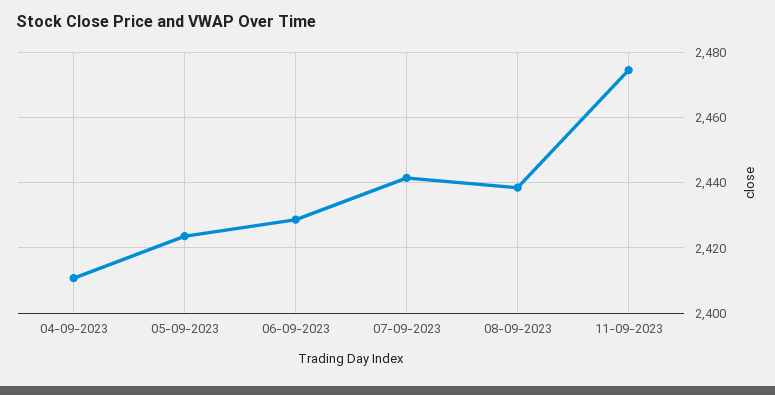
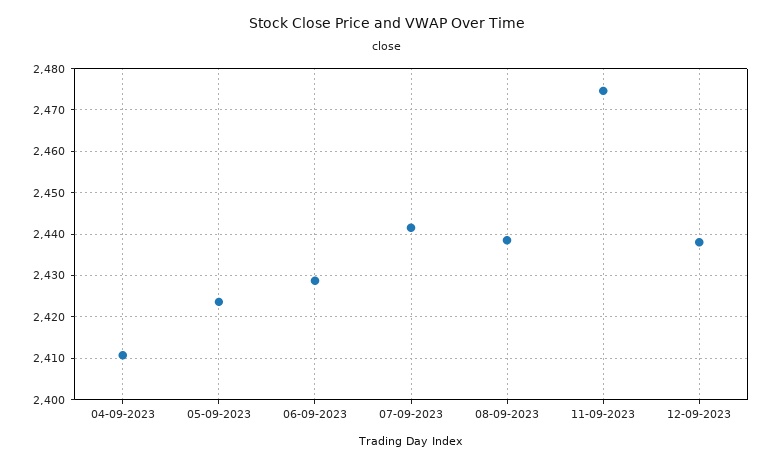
12-09-2023: none -> 2438

